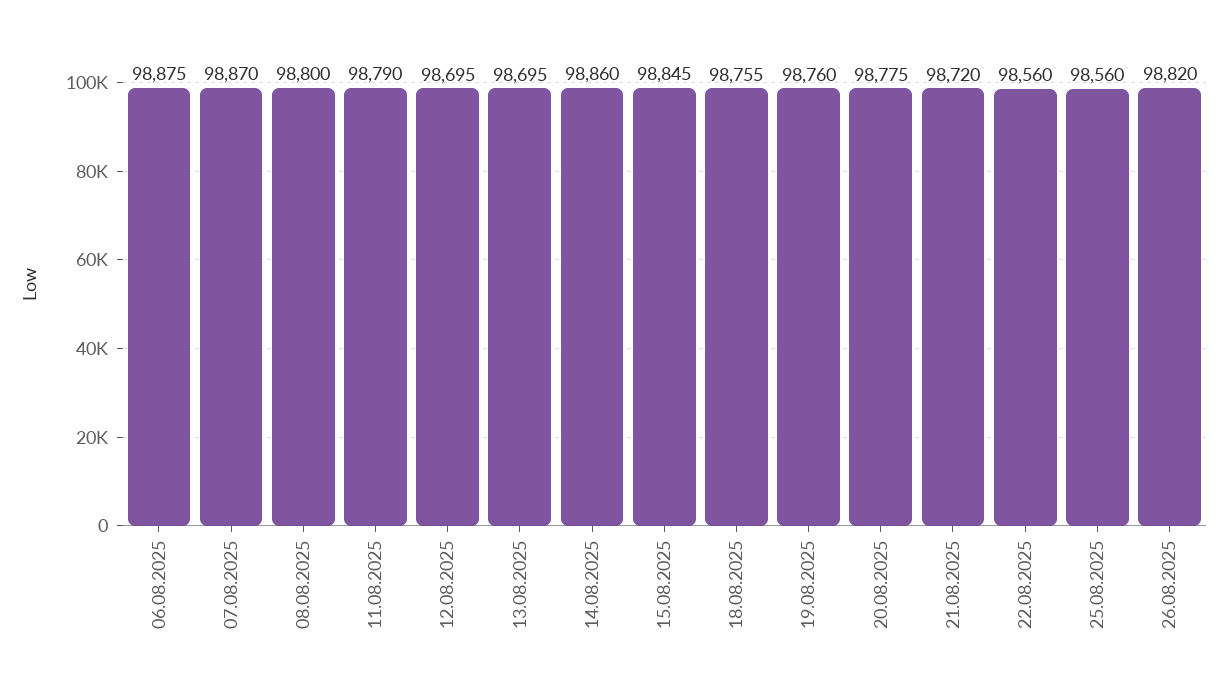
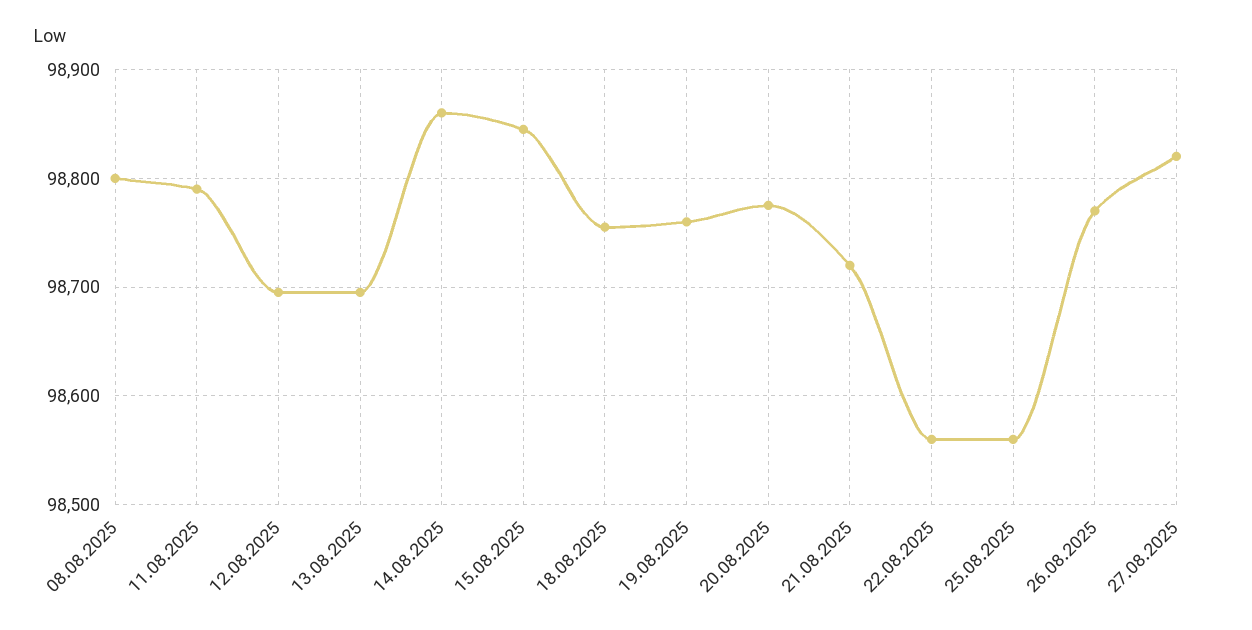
06.08.2025: 98875 -> none
07.08.2025: 98870 -> none
26.08.2025: 98820 -> 98770
27.08.2025: none -> 98820

